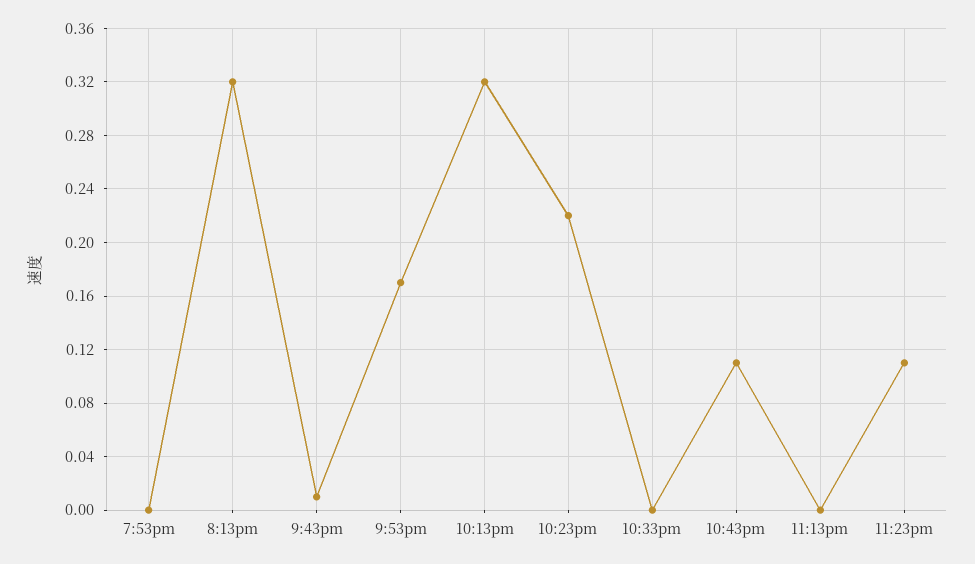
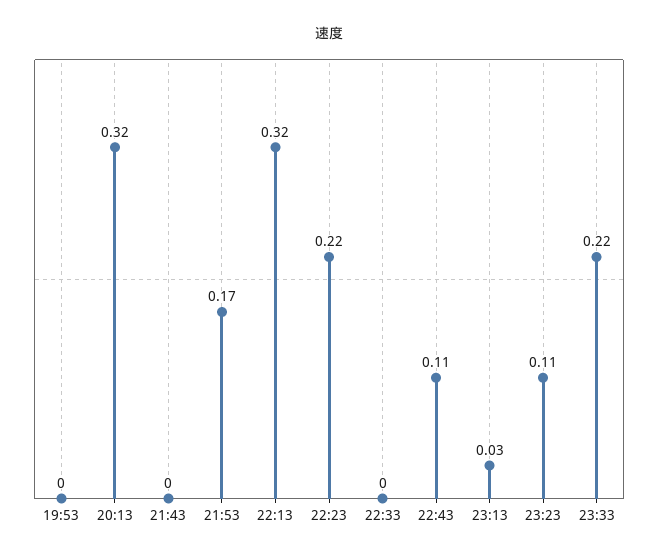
9:43pm: 0.01 -> 0
11:13pm: 0 -> 0.03
23:33: none -> 0.22

